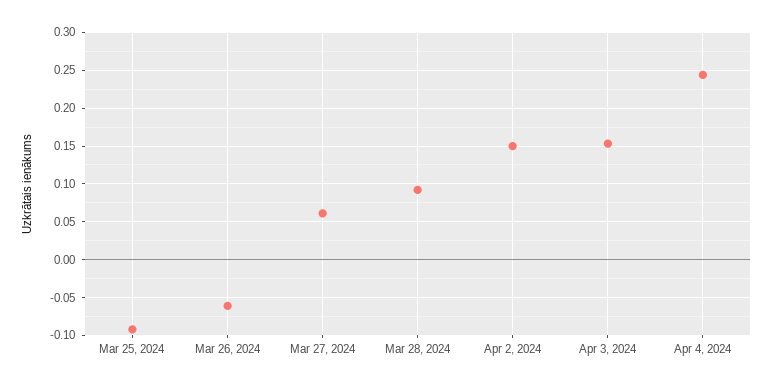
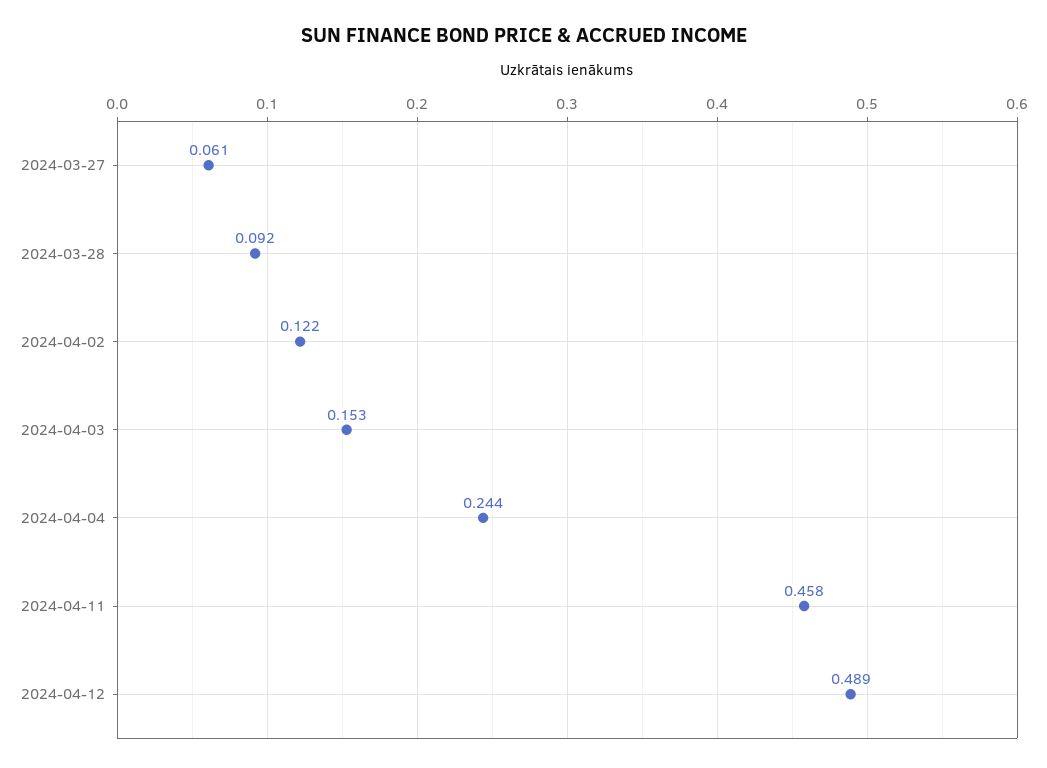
Mar 25, 2024: -0.09 -> none
Mar 26, 2024: -0.06 -> none
Apr 2, 2024: 0.15 -> 0.122
2024-04-11: none -> 0.458
2024-04-12: none -> 0.489

